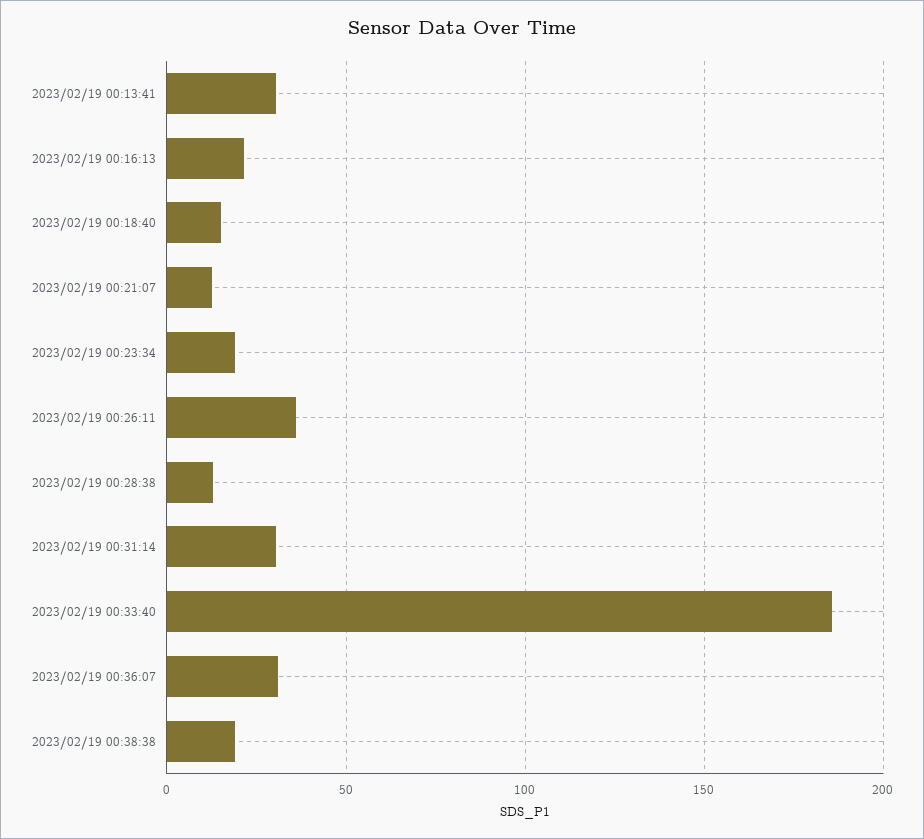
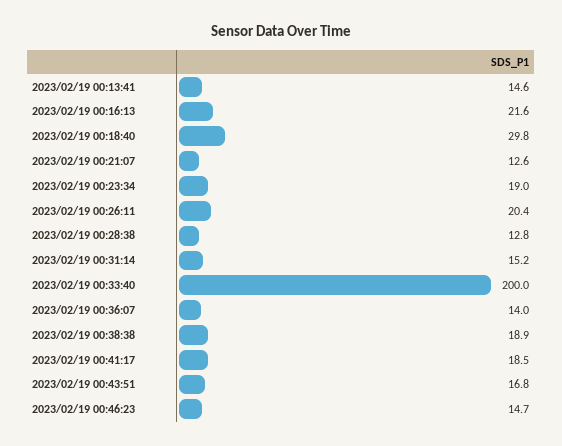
2023/02/19 00:13:41: 30 -> 14.6
2023/02/19 00:18:40: 15 -> 29.8
2023/02/19 00:26:11: 35 -> 20.4
2023/02/19 00:31:14: 30 -> 15.2
2023/02/19 00:33:40: 185 -> 200
2023/02/19 00:36:07: 30 -> 14
2023/02/19 00:41:17: none -> 18.5
2023/02/19 00:43:51: none -> 16.8
2023/02/19 00:46:23: none -> 14.7

